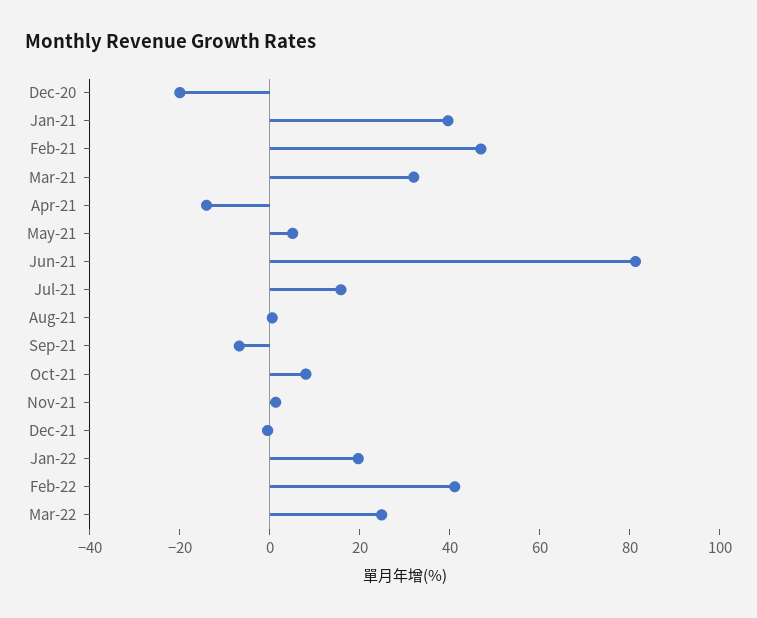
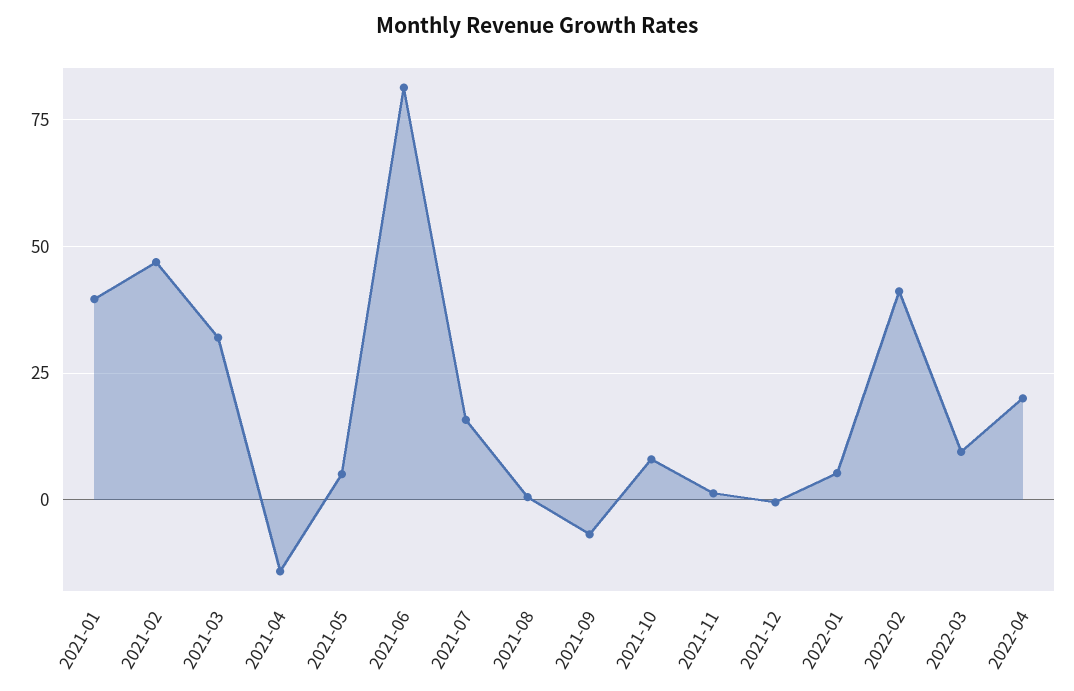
Dec-20: -20 -> none
Jan-22: 20 -> 5
Mar-22: 25 -> 10
2022-04: none -> 20

